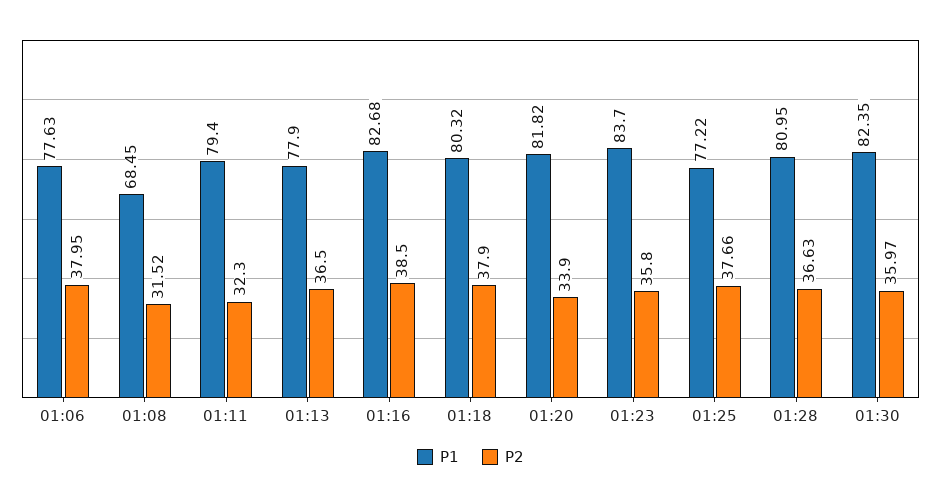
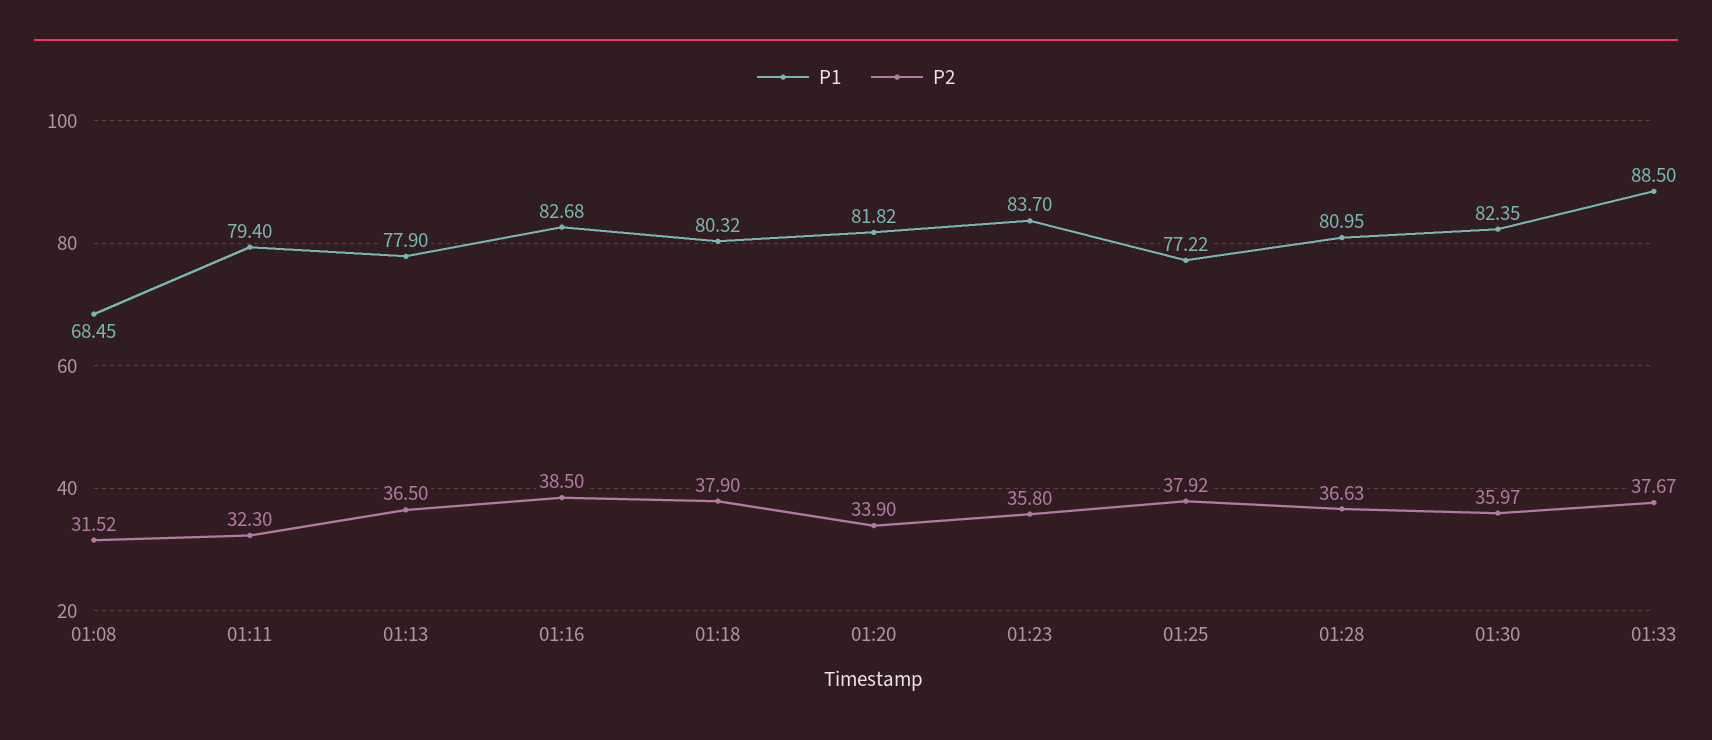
P1, 01:06: 77.63 -> none
P2, 01:06: 37.95 -> none
P2, 01:25: 37.66 -> 37.92
P1, 01:33: none -> 88.5
P2, 01:33: none -> 37.67

